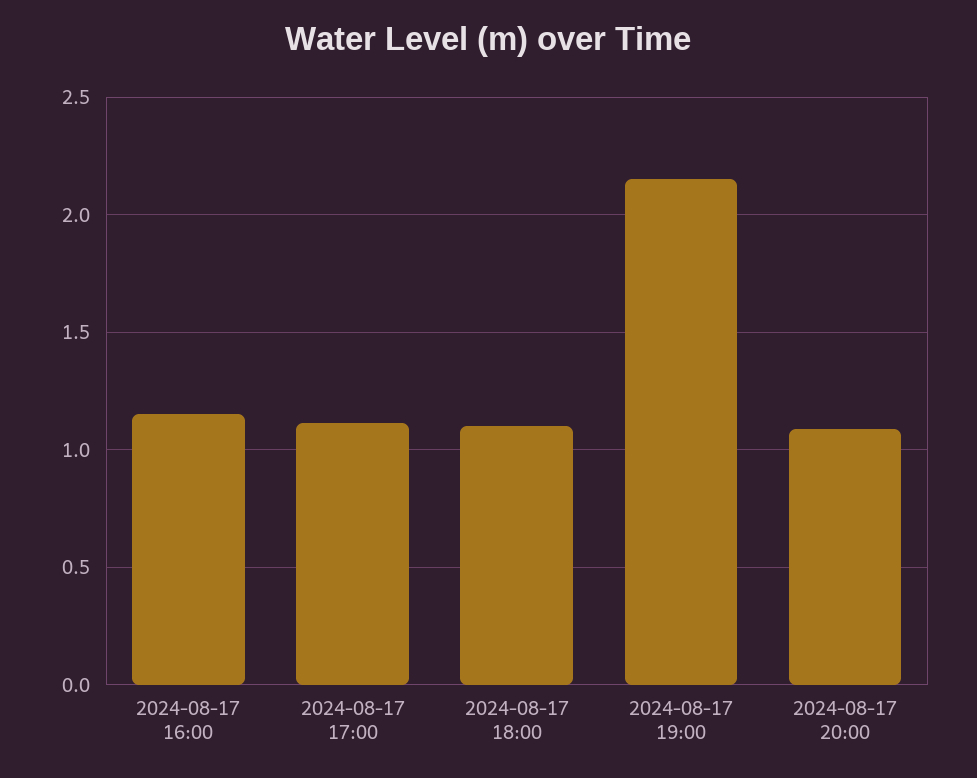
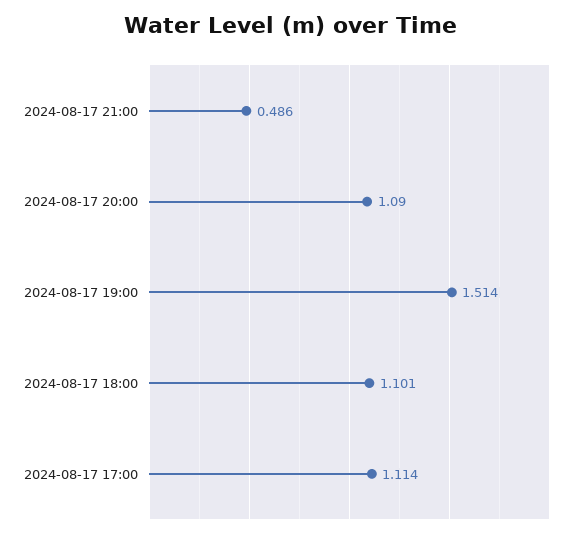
2024-08-17 16:00: 1.15 -> none
2024-08-17 19:00: 2.15 -> 1.514
2024-08-17 21:00: none -> 0.486

